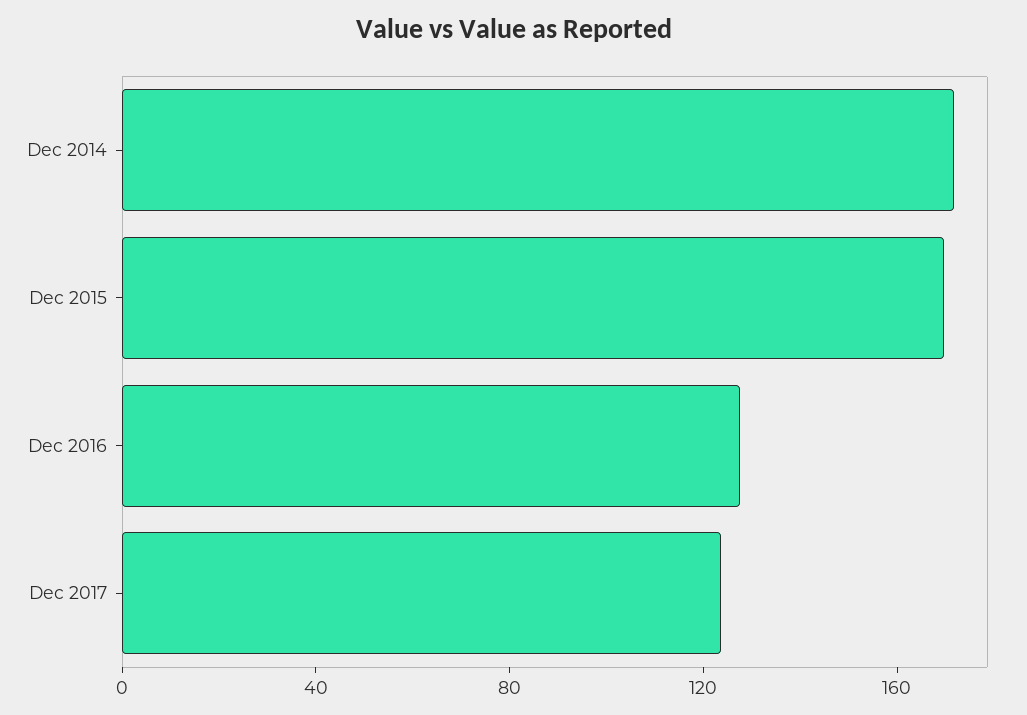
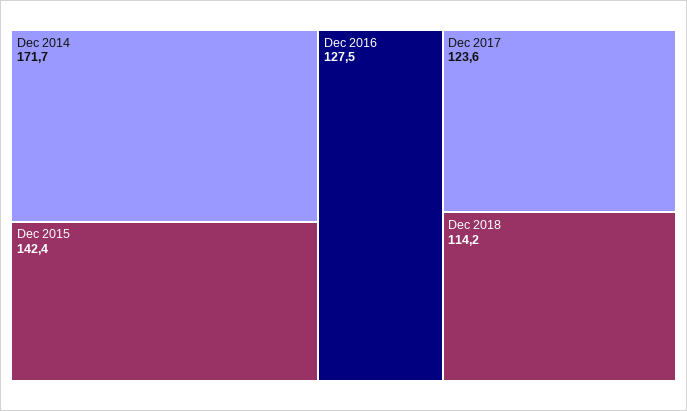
Dec 2015: 170 -> 142.4
Dec 2018: none -> 114.2

